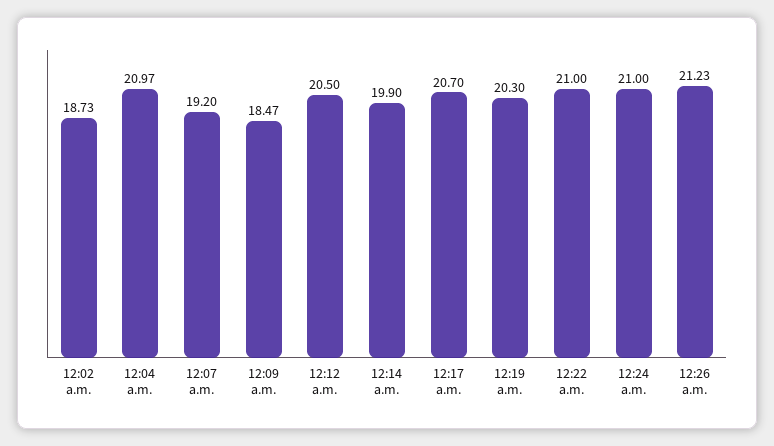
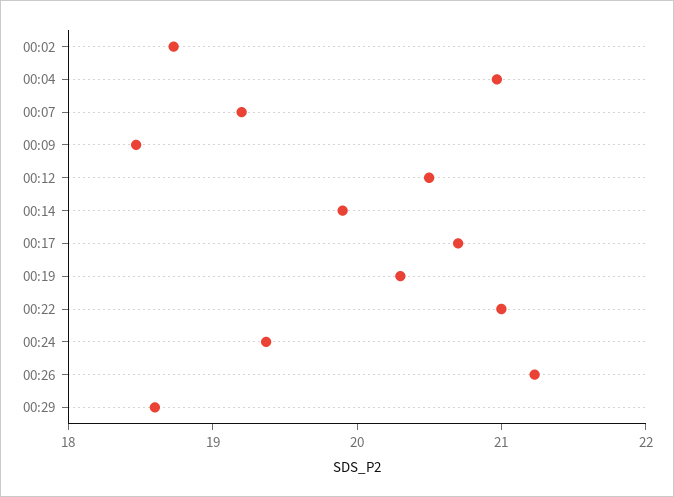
12:24 a.m.: 21 -> 19.4
00:29: none -> 18.6

